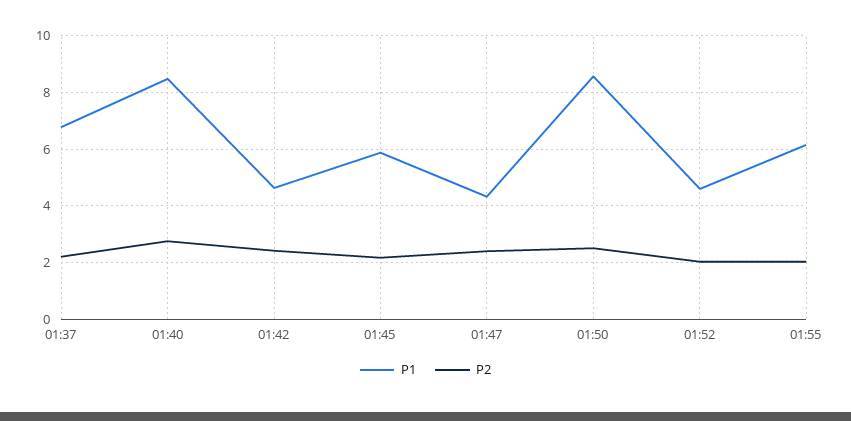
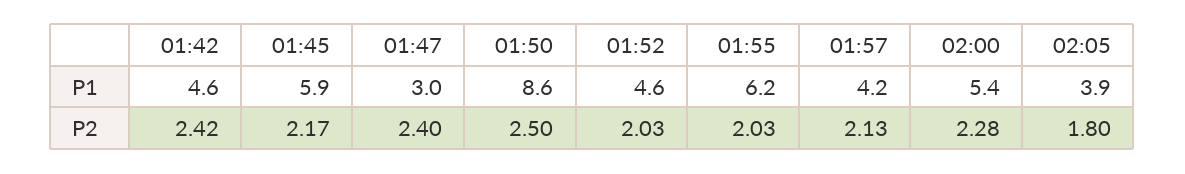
P1, 01:37: 6.75 -> none
P2, 01:37: 2.25 -> none
P1, 01:40: 8.5 -> none
P2, 01:40: 2.75 -> none
P1, 01:47: 4.25 -> 3
P1, 01:57: none -> 4.2
P1, 02:00: none -> 5.4
P1, 02:05: none -> 3.9
P2, 01:57: none -> 2.13
P2, 02:00: none -> 2.28
P2, 02:05: none -> 1.8

